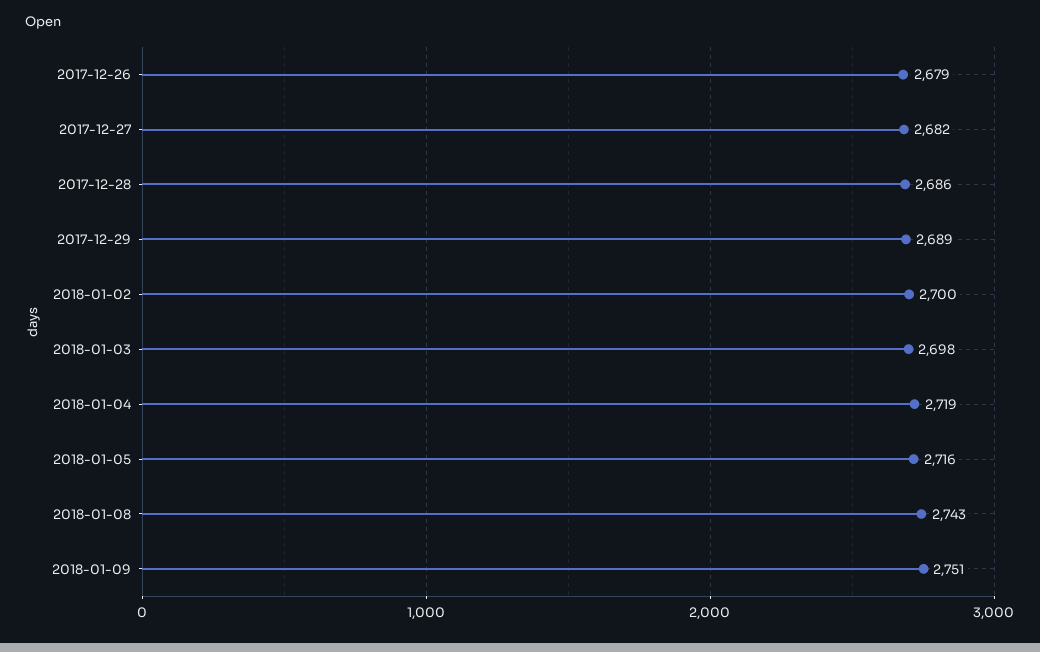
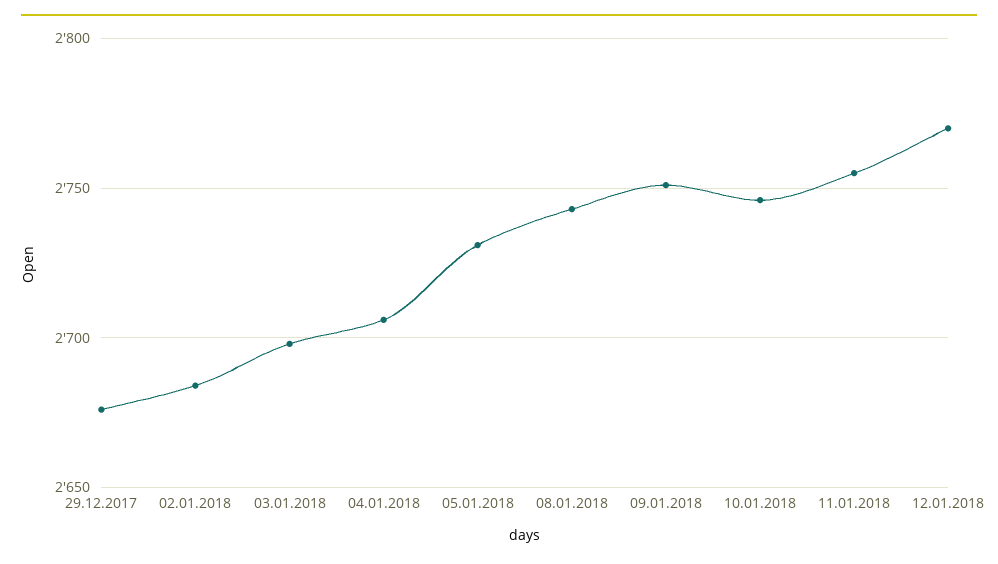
2017-12-26: 2679 -> none
2017-12-27: 2682 -> none
2017-12-28: 2686 -> none
2017-12-29: 2689 -> 2675
2018-01-02: 2700 -> 2685
2018-01-04: 2719 -> 2705
2018-01-05: 2716 -> 2730
10.01.2018: none -> 2745
11.01.2018: none -> 2755
12.01.2018: none -> 2770

